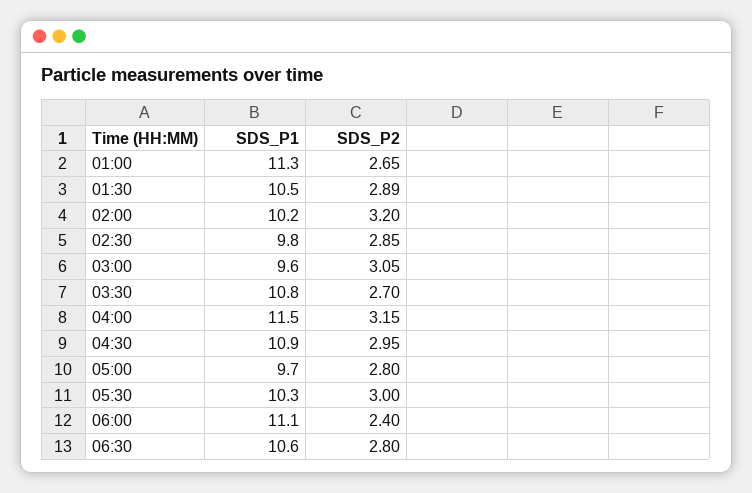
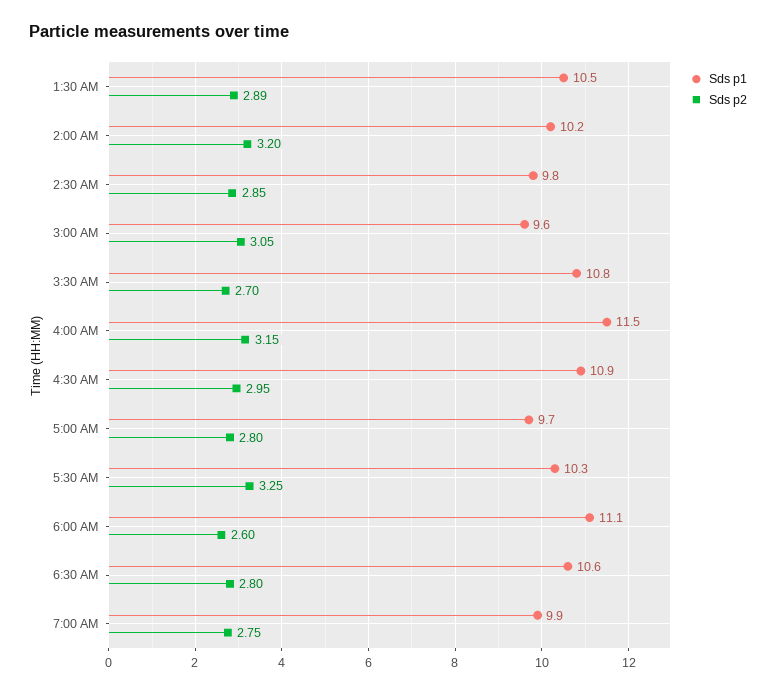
SDS_P1, 01:00: 11.3 -> none
SDS_P2, 01:00: 2.65 -> none
SDS_P2, 05:30: 3 -> 3.25
SDS_P2, 06:00: 2.4 -> 2.6
SDS_P1, 7:00 AM: none -> 9.9
SDS_P2, 7:00 AM: none -> 2.75

